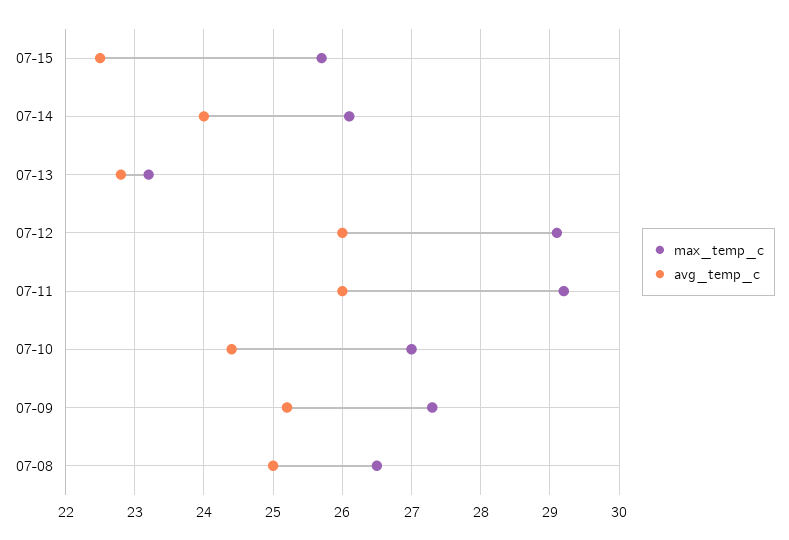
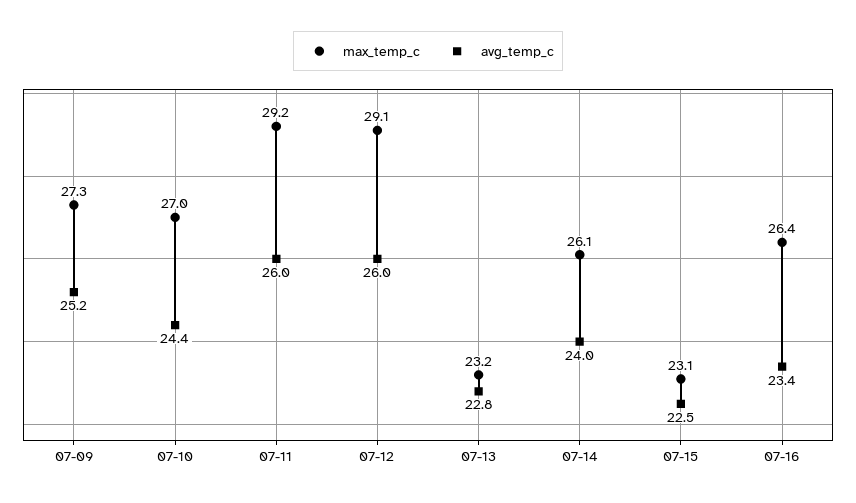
max_temp_c, 07-15: 25.7 -> 23.1
max_temp_c, 07-08: 26.5 -> none
avg_temp_c, 07-08: 25 -> none
max_temp_c, 07-16: none -> 26.4
avg_temp_c, 07-16: none -> 23.4

